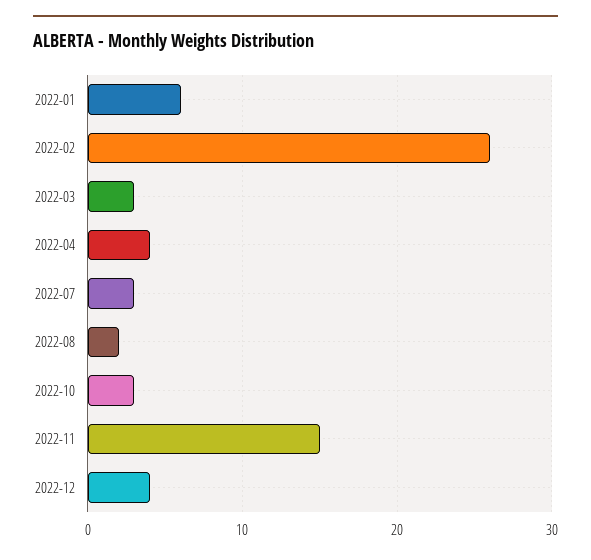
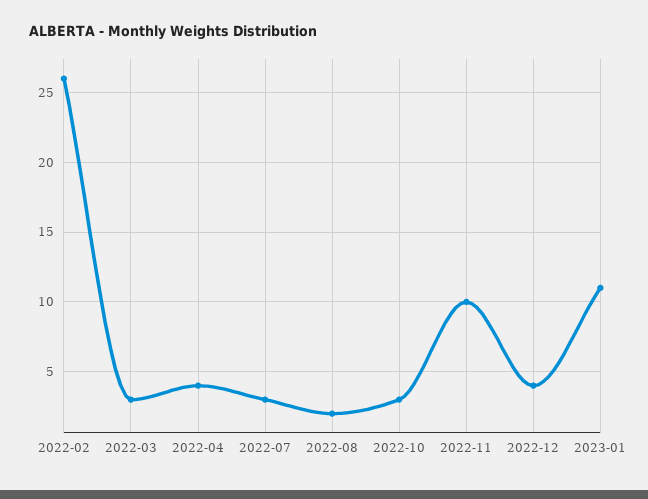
2022-01: 6 -> none
2022-11: 15 -> 10
2023-01: none -> 11

